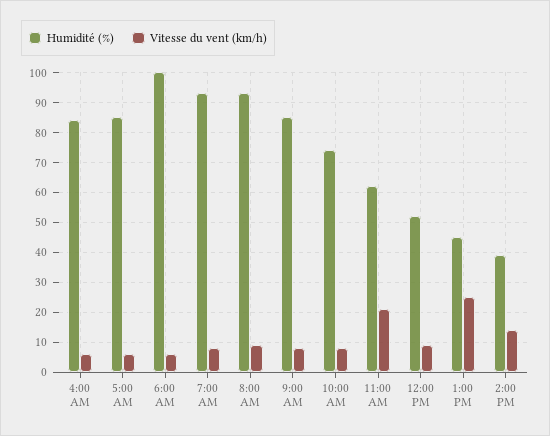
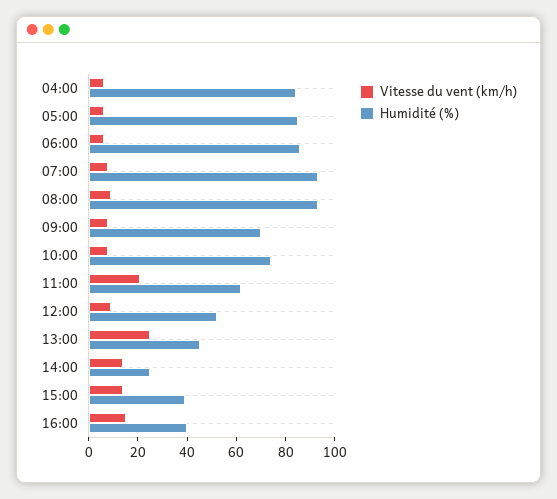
Humidité (%), 6:00 AM: 100 -> 85
Humidité (%), 9:00 AM: 85 -> 70
Humidité (%), 2:00 PM: 40 -> 25
Vitesse du vent (km/h), 15:00: none -> 15
Humidité (%), 15:00: none -> 40
Vitesse du vent (km/h), 16:00: none -> 15
Humidité (%), 16:00: none -> 40

